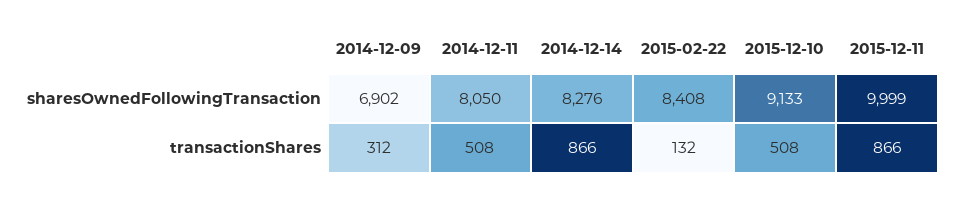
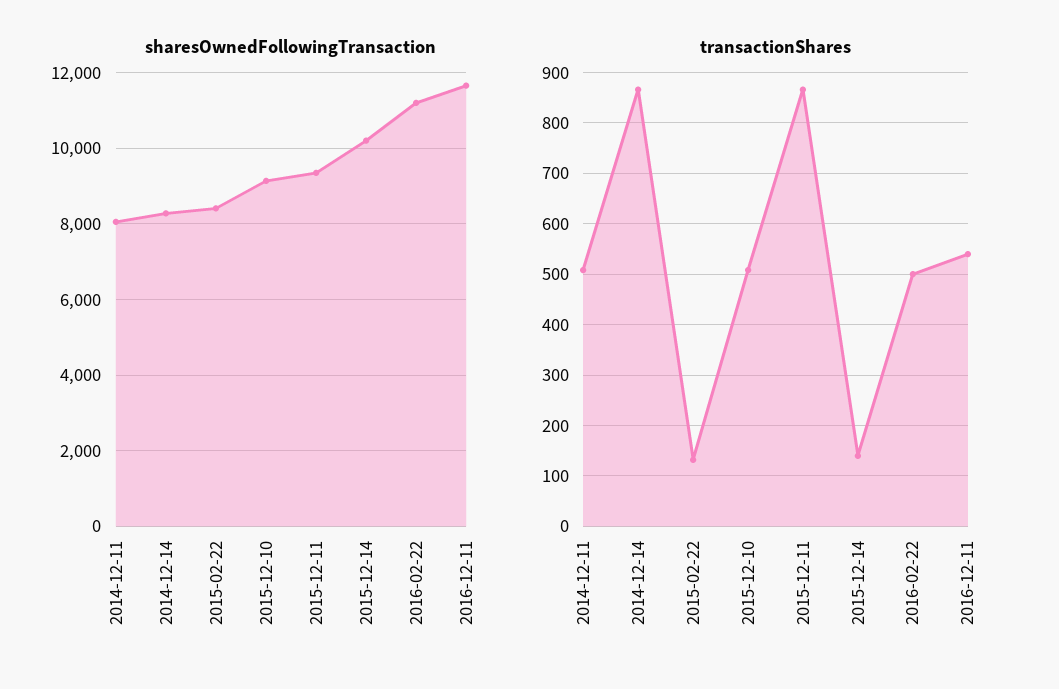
sharesOwnedFollowingTransaction, 2014-12-09: 6902 -> none
sharesOwnedFollowingTransaction, 2015-12-11: 9999 -> 9400
transactionShares, 2014-12-09: 312 -> none
sharesOwnedFollowingTransaction, 2015-12-14: none -> 10200
sharesOwnedFollowingTransaction, 2016-02-22: none -> 11200
sharesOwnedFollowingTransaction, 2016-12-11: none -> 11600
transactionShares, 2015-12-14: none -> 140
transactionShares, 2016-02-22: none -> 500
transactionShares, 2016-12-11: none -> 540

